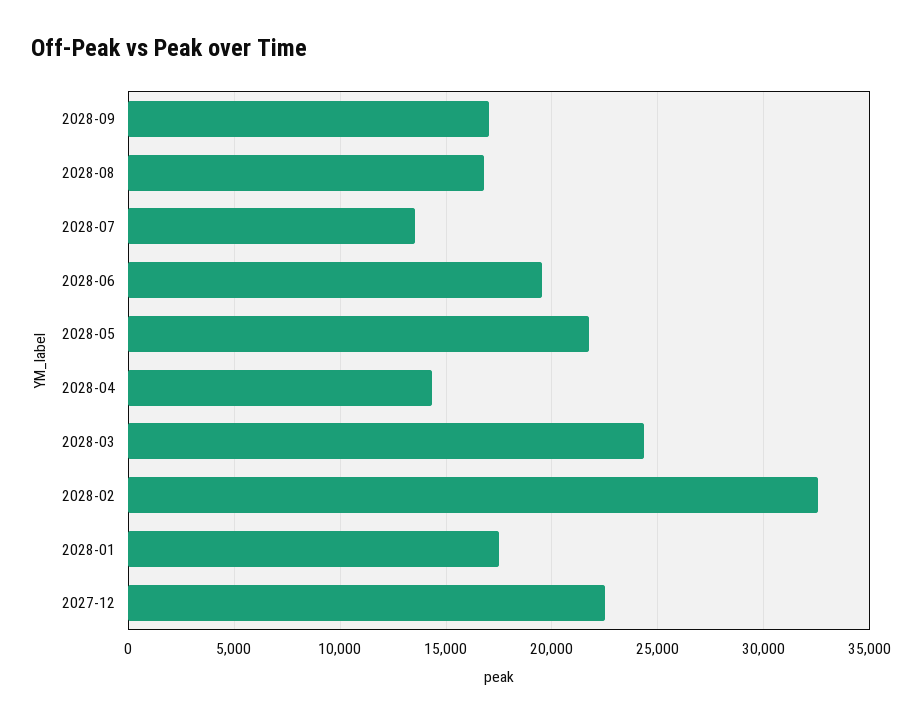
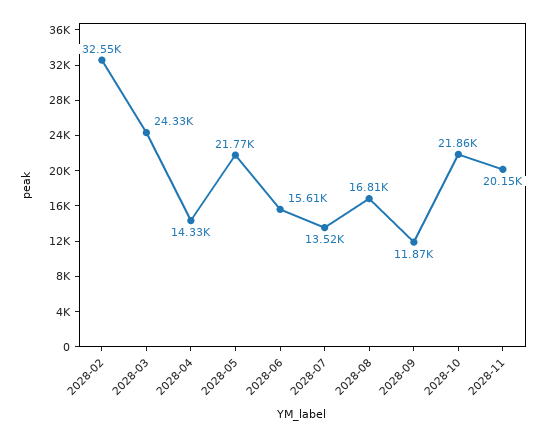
2028-09: 17000 -> 11870
2028-06: 19500 -> 15610
2028-01: 17500 -> none
2027-12: 22500 -> none
2028-10: none -> 21860
2028-11: none -> 20150

